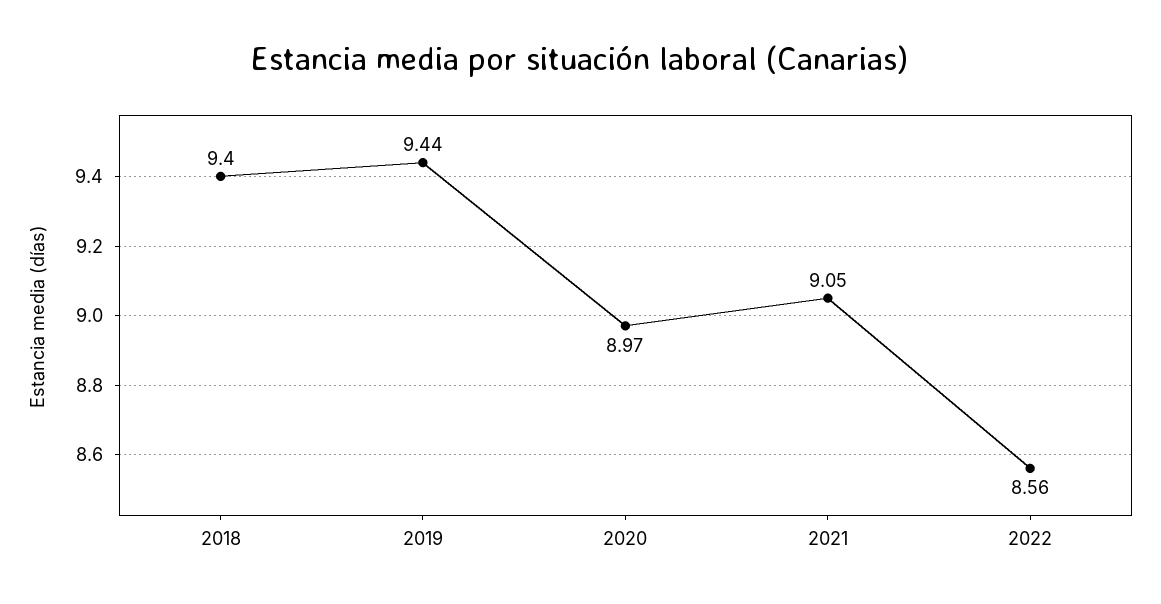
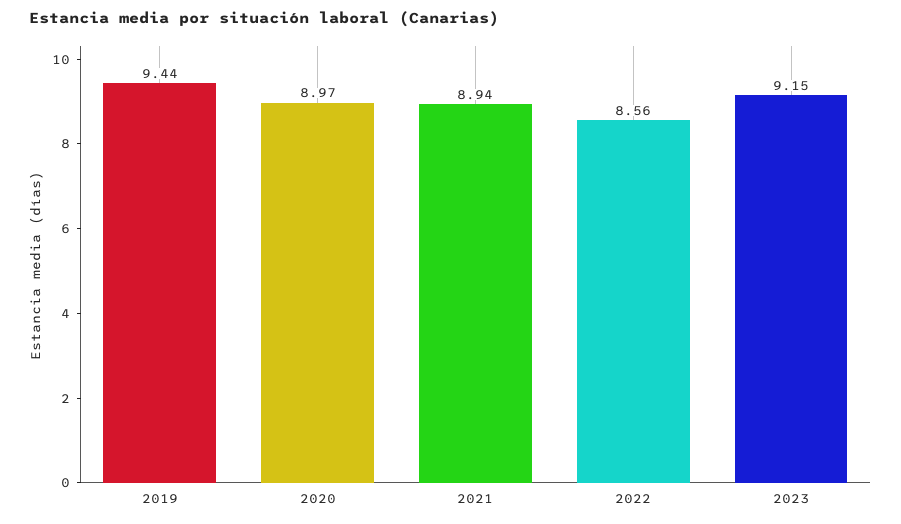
2018: 9.4 -> none
2021: 9.05 -> 8.94
2023: none -> 9.15

